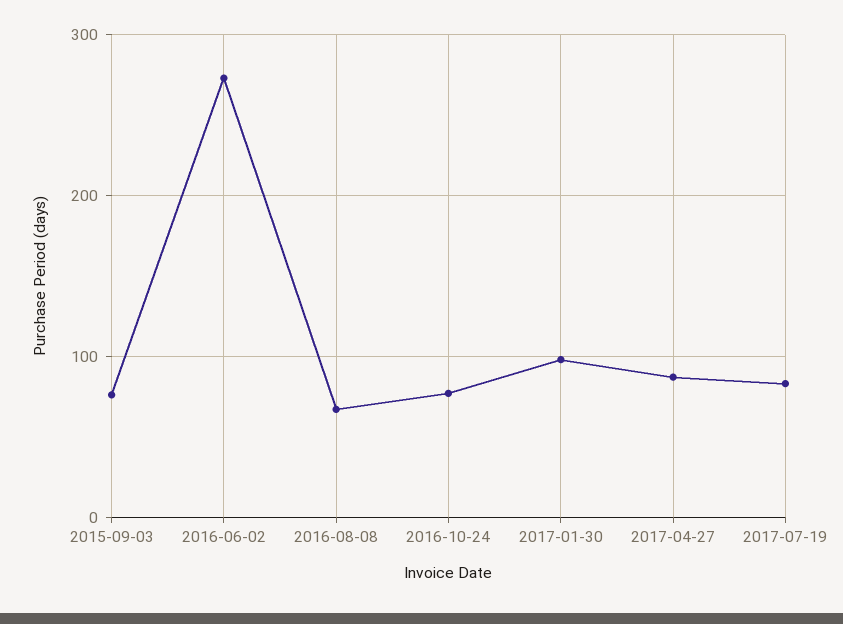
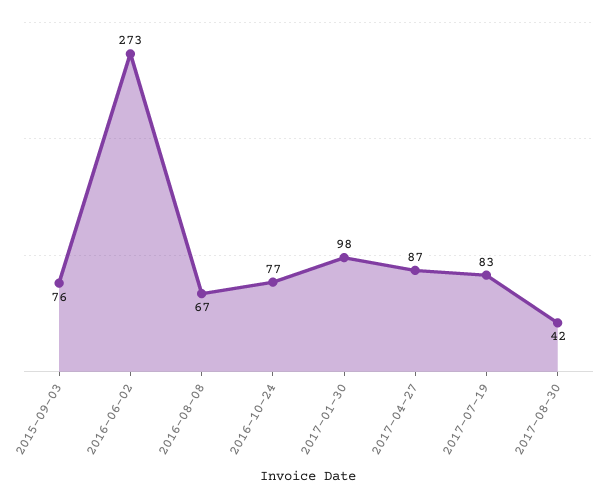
2017-08-30: none -> 42

